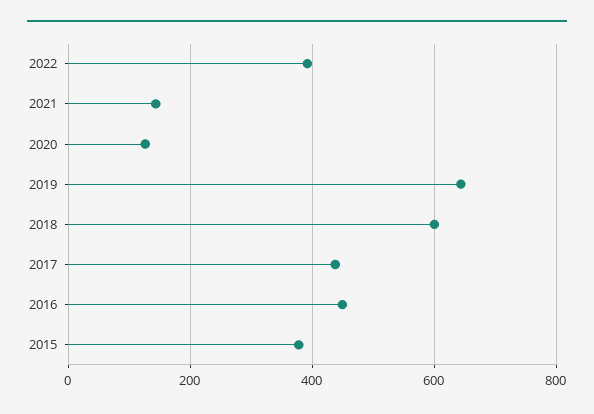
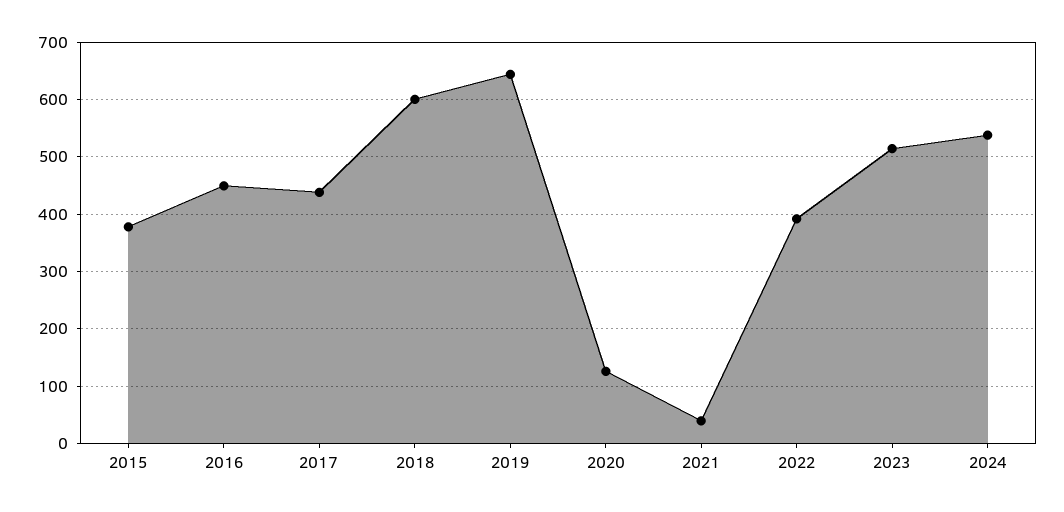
2021: 140 -> 40
2023: none -> 520
2024: none -> 540

